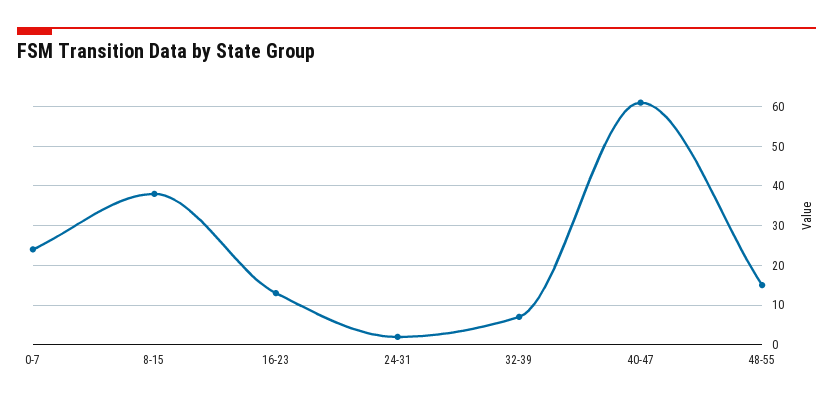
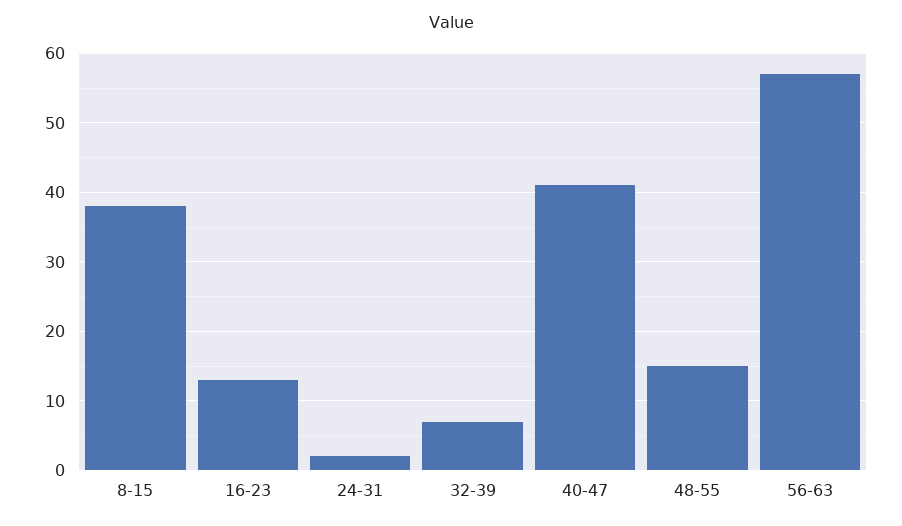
0-7: 25 -> none
40-47: 60 -> 41
56-63: none -> 57

